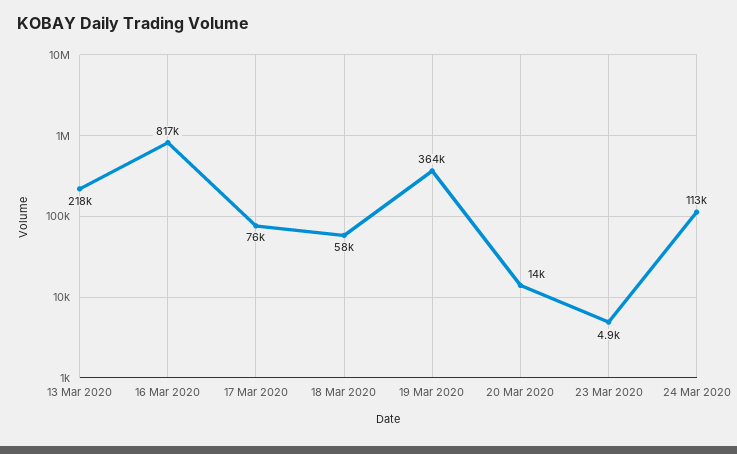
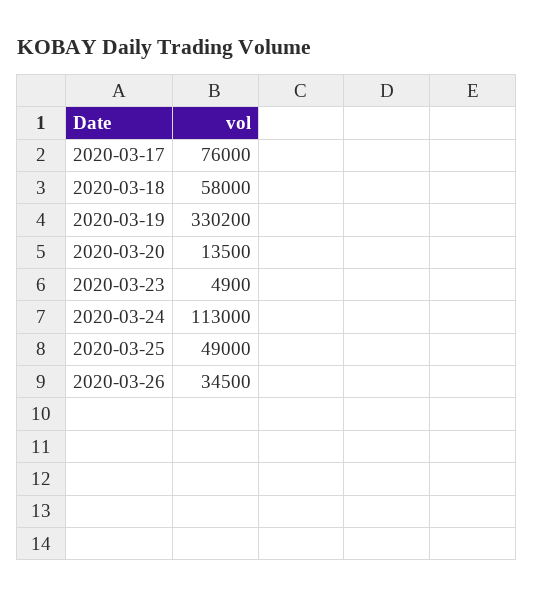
13 Mar 2020: 218000 -> none
16 Mar 2020: 817000 -> none
19 Mar 2020: 364000 -> 330200
2020-03-25: none -> 49000
2020-03-26: none -> 34500

